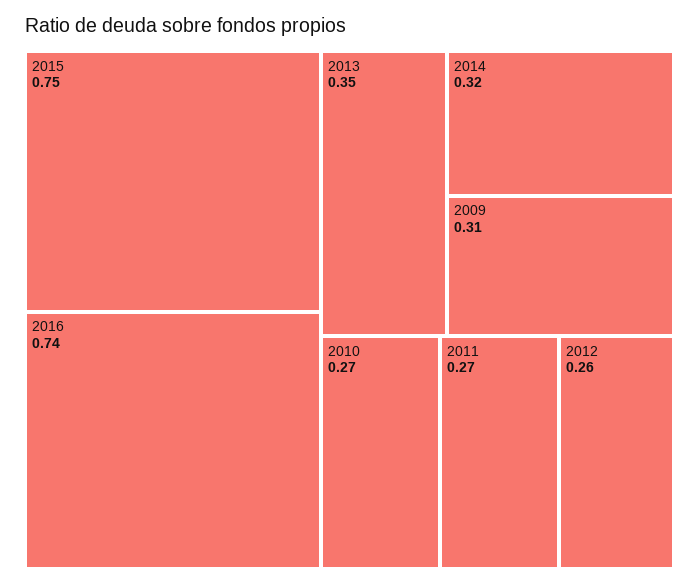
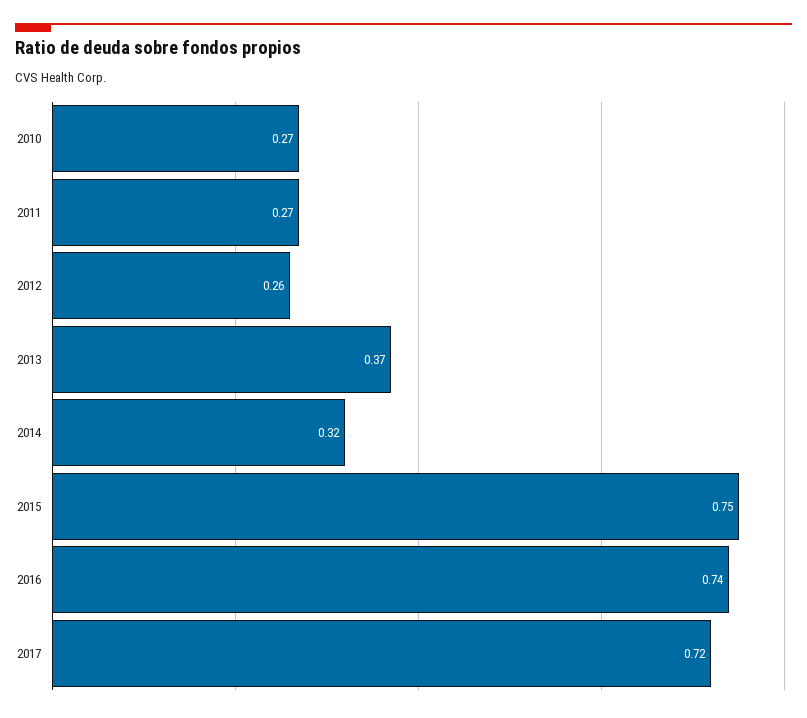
2013: 0.35 -> 0.37
2009: 0.31 -> none
2017: none -> 0.72

